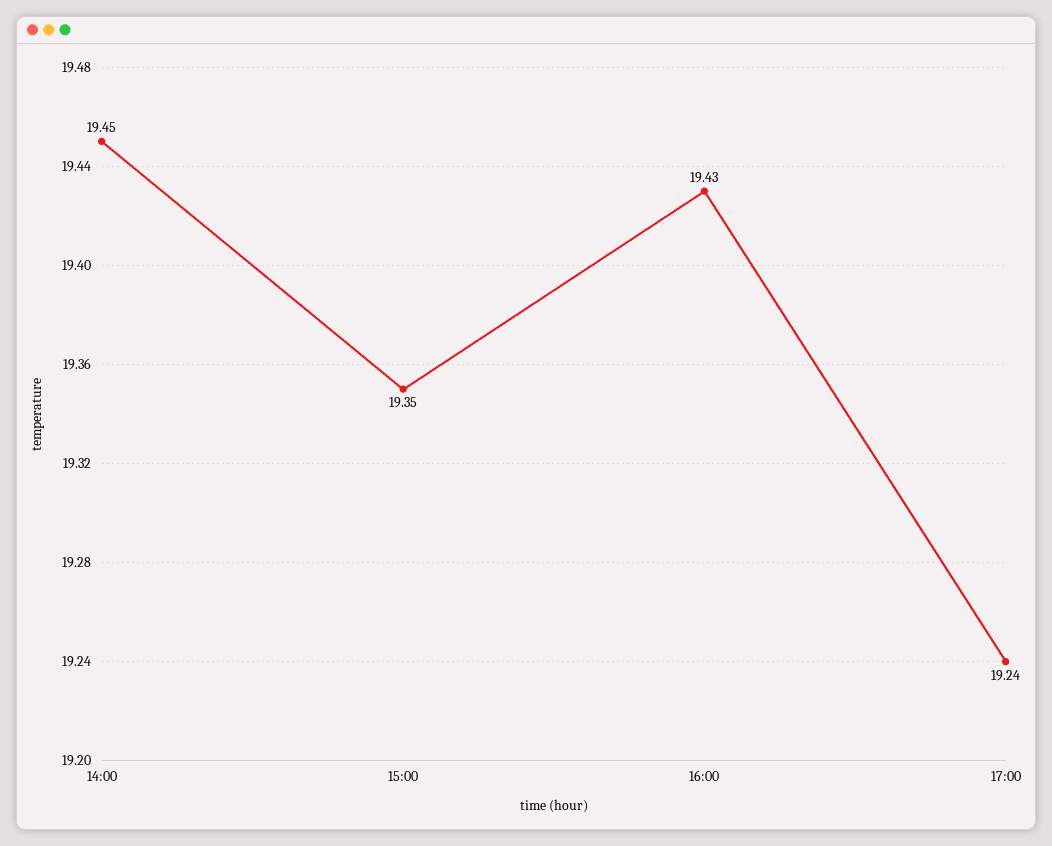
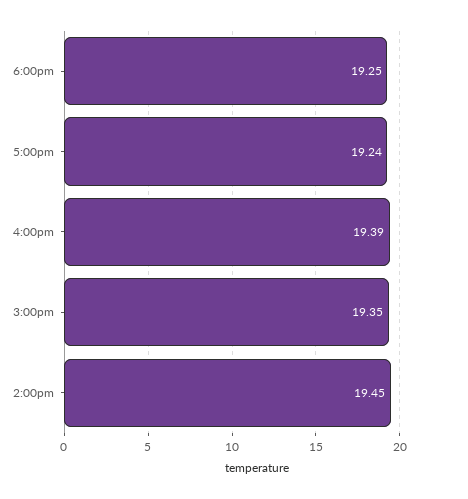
16:00: 19.43 -> 19.39
6:00pm: none -> 19.25

